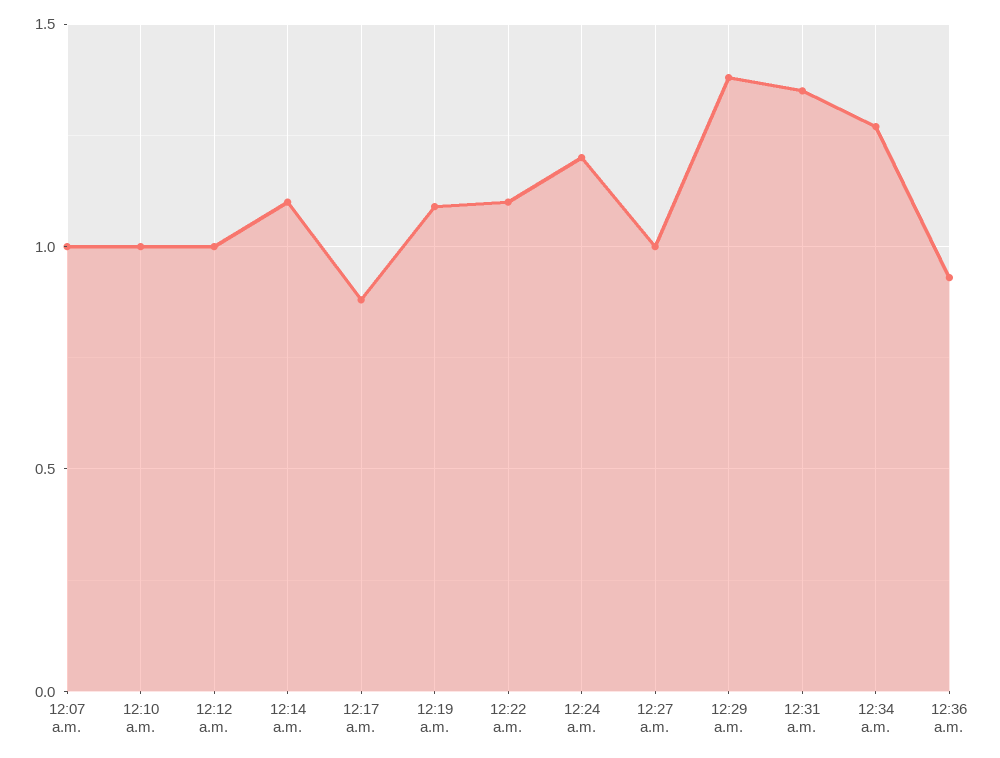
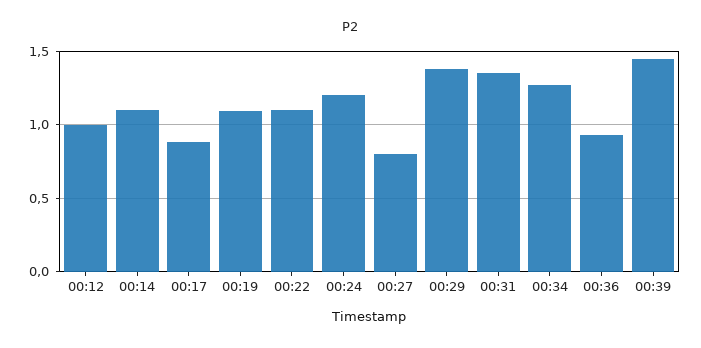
12:07 a.m.: 1 -> none
12:10 a.m.: 1 -> none
12:27 a.m.: 1 -> 0.8
00:39: none -> 1.45

